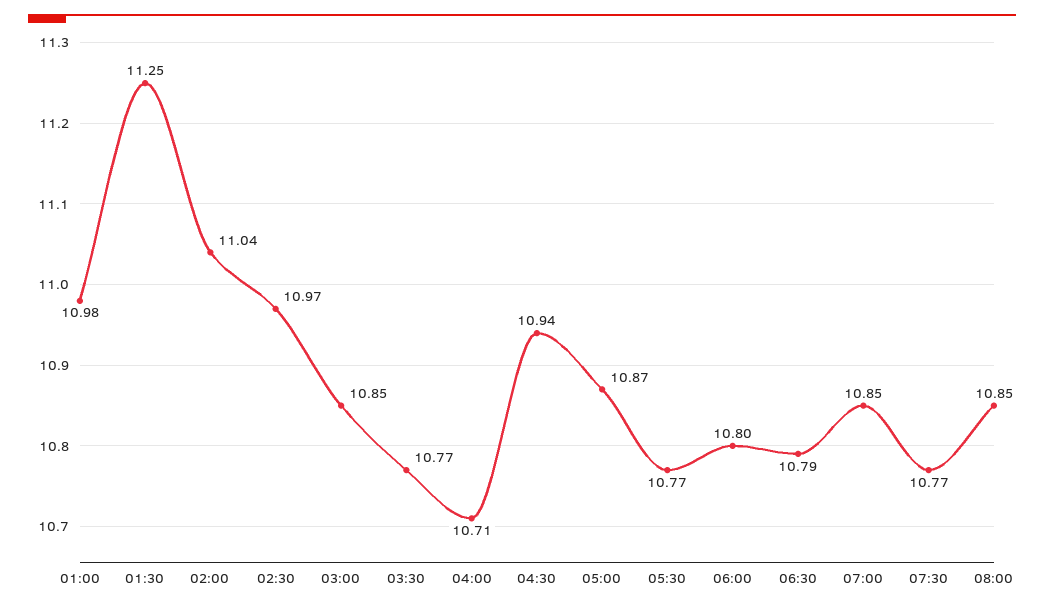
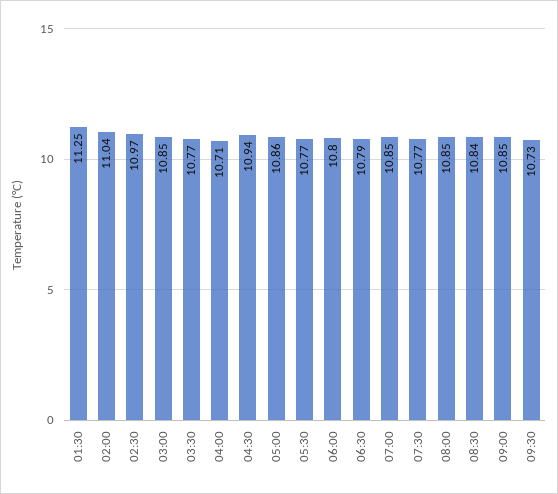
01:00: 10.98 -> none
05:00: 10.87 -> 10.86
08:30: none -> 10.84
09:00: none -> 10.85
09:30: none -> 10.73

